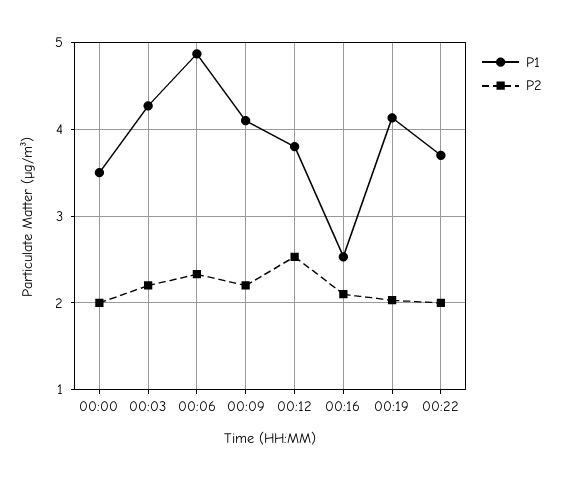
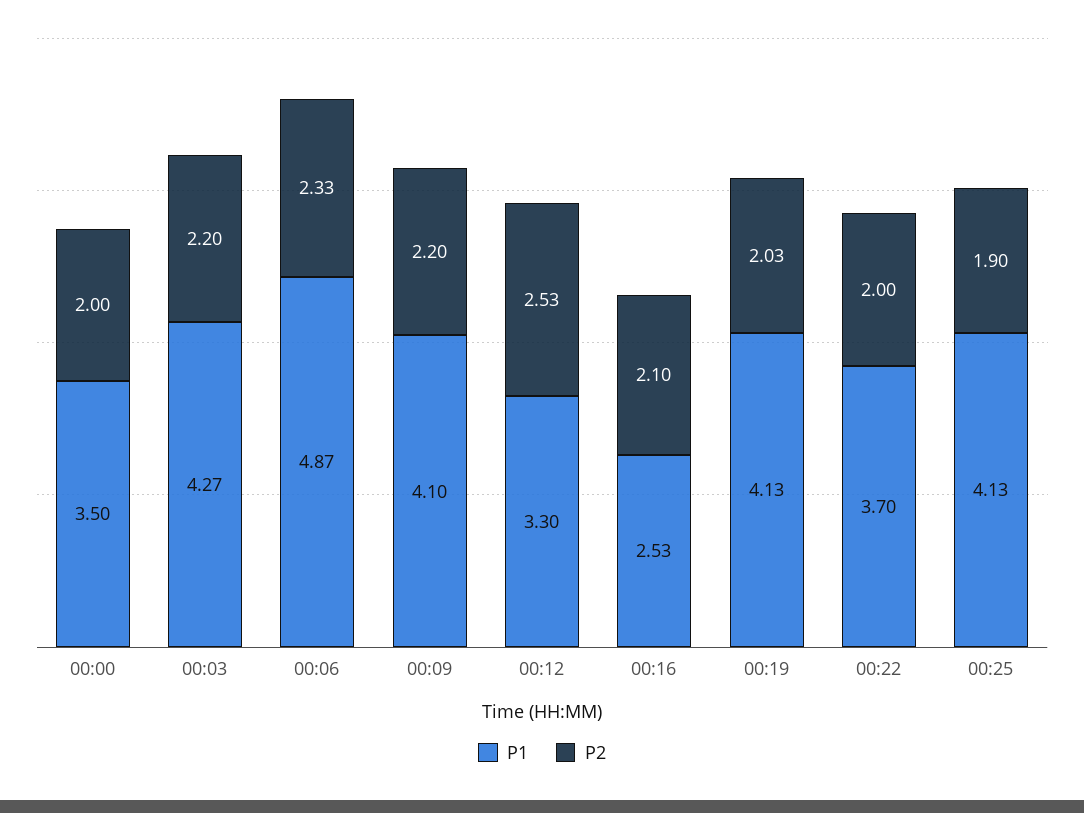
P1, 00:12: 3.8 -> 3.3
P1, 00:25: none -> 4.13
P2, 00:25: none -> 1.9

